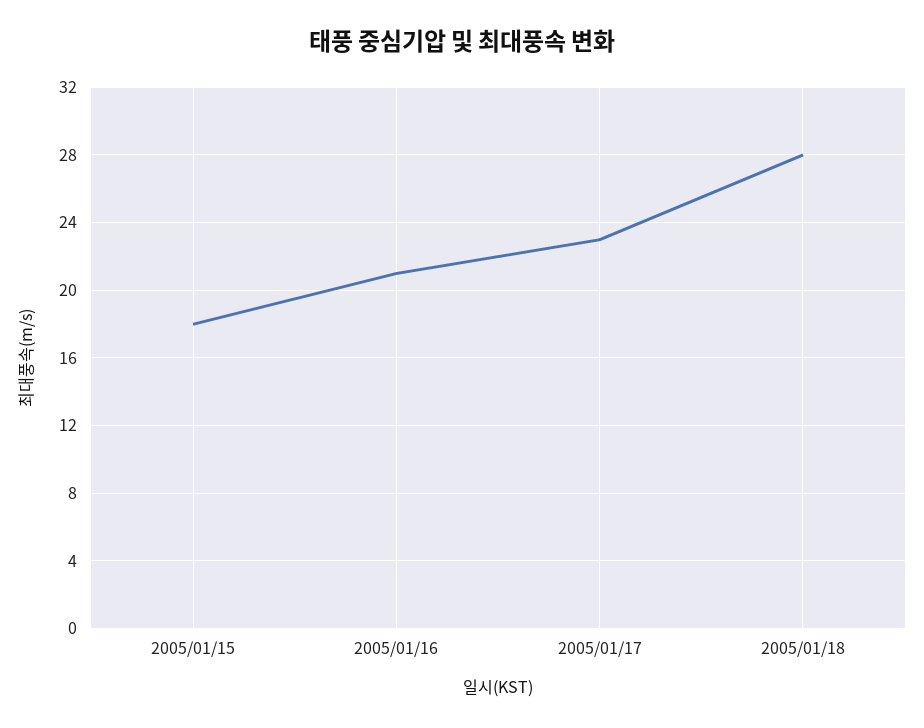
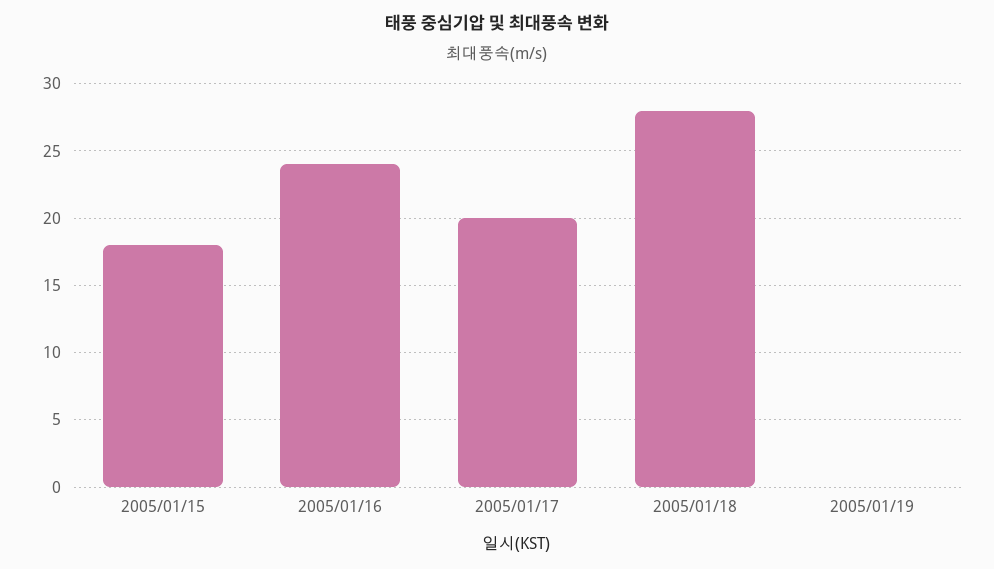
2005/01/16: 21 -> 24
2005/01/17: 23 -> 20
2005/01/19: none -> 0

